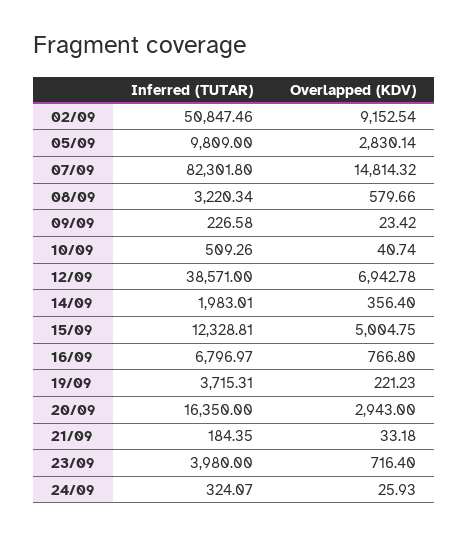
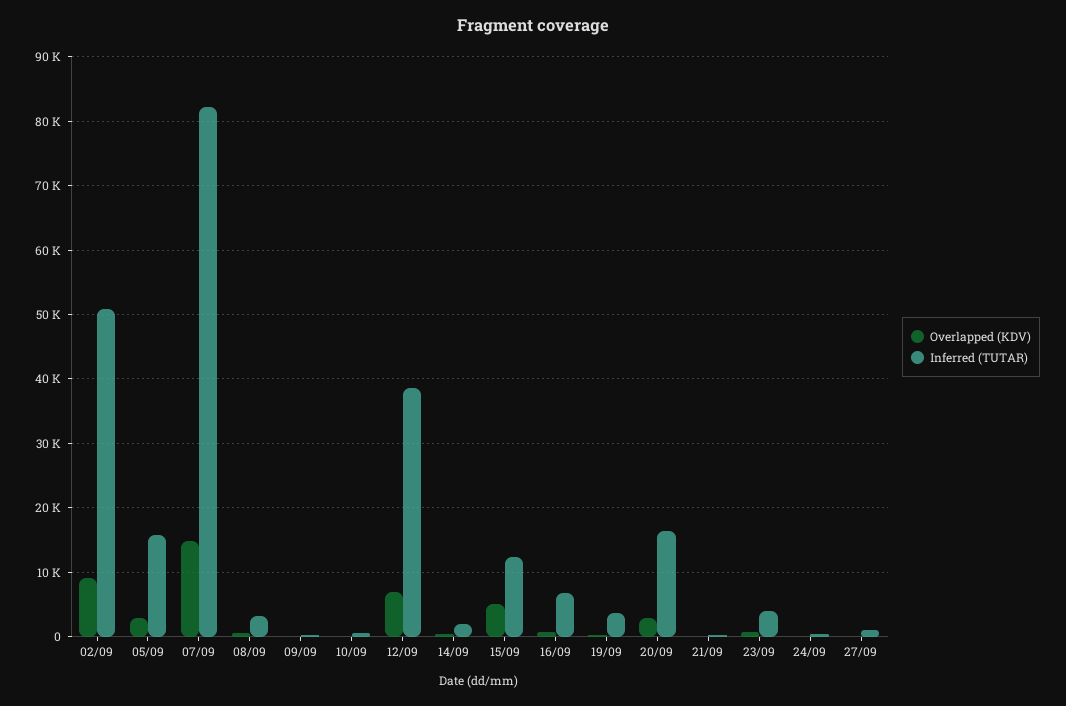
Inferred (TUTAR), 05/09: 9809 -> 16000
Overlapped (KDV), 27/09: none -> 0
Inferred (TUTAR), 27/09: none -> 1000

